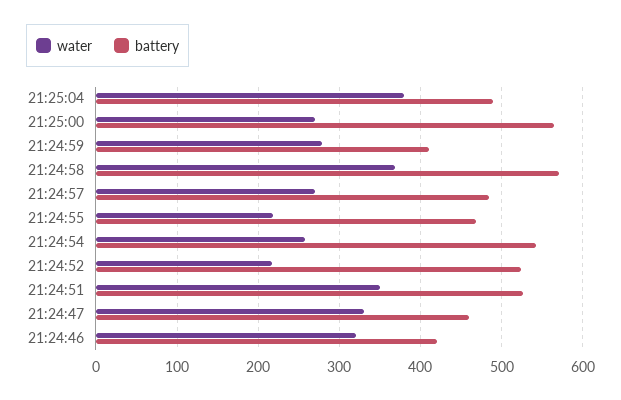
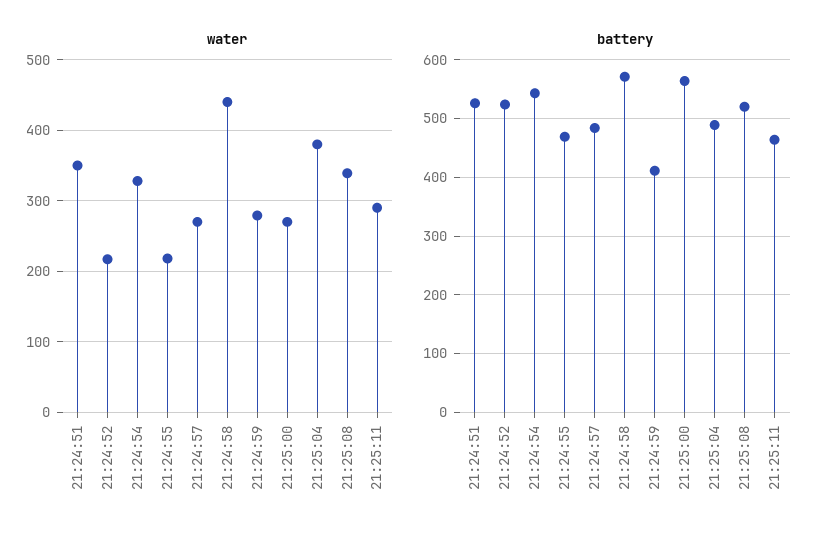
water, 21:24:58: 370 -> 440
water, 21:24:54: 260 -> 330
water, 21:24:47: 330 -> none
battery, 21:24:47: 460 -> none
water, 21:24:46: 320 -> none
battery, 21:24:46: 420 -> none
water, 21:25:08: none -> 340
water, 21:25:11: none -> 290
battery, 21:25:08: none -> 520
battery, 21:25:11: none -> 460

